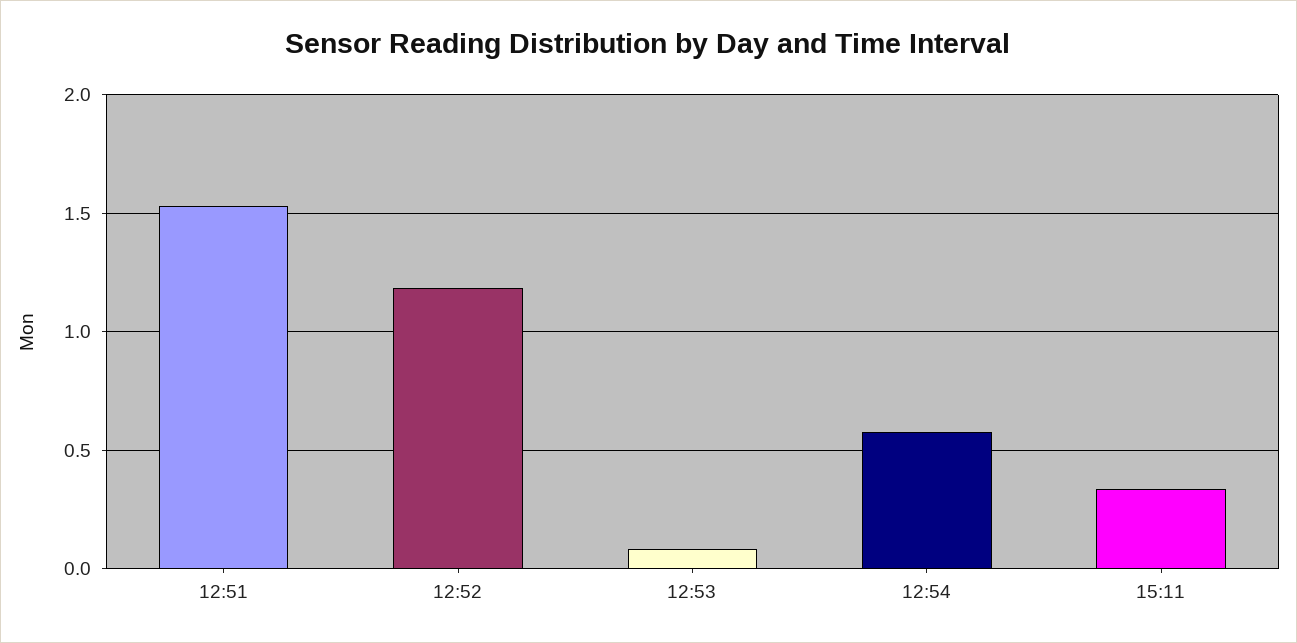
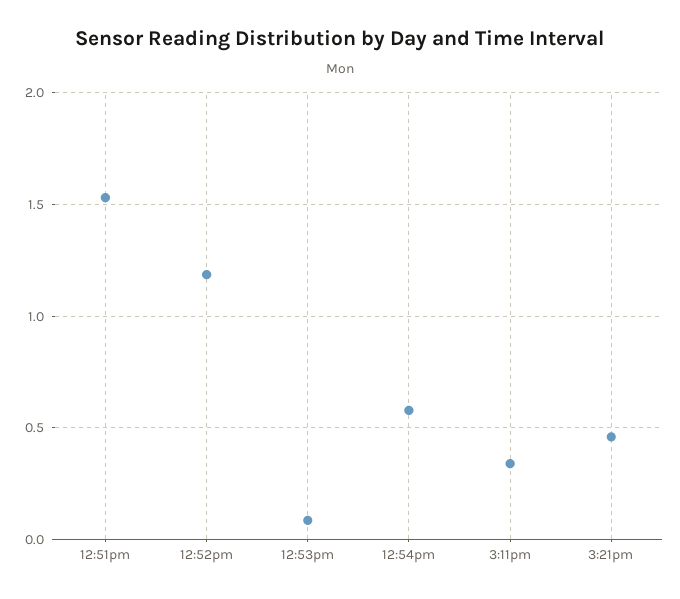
3:21pm: none -> 0.45

